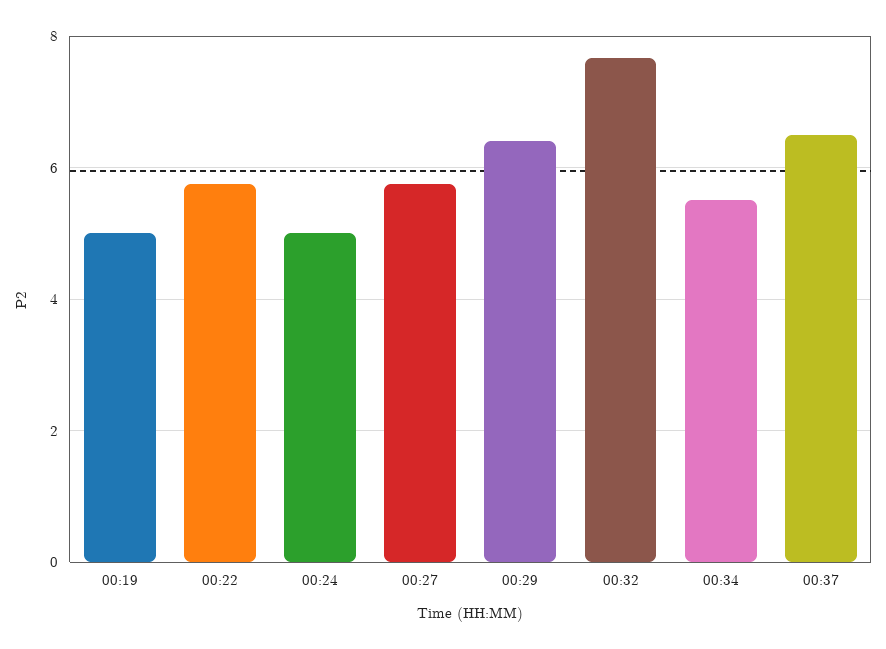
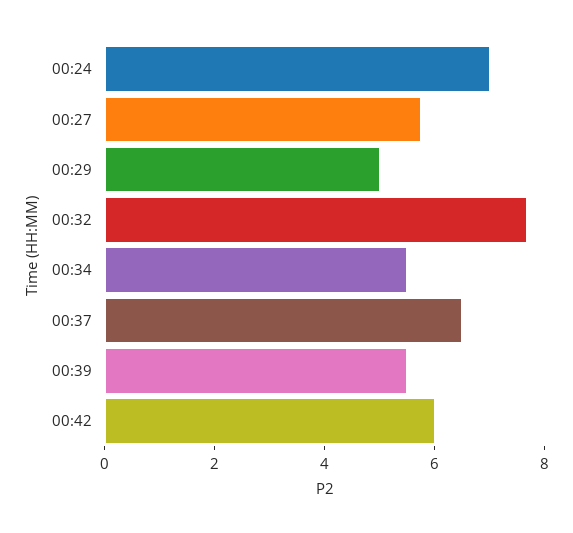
00:19: 5 -> none
00:22: 5.8 -> none
00:24: 5 -> 7
00:29: 6.4 -> 5
00:39: none -> 5.5
00:42: none -> 6

